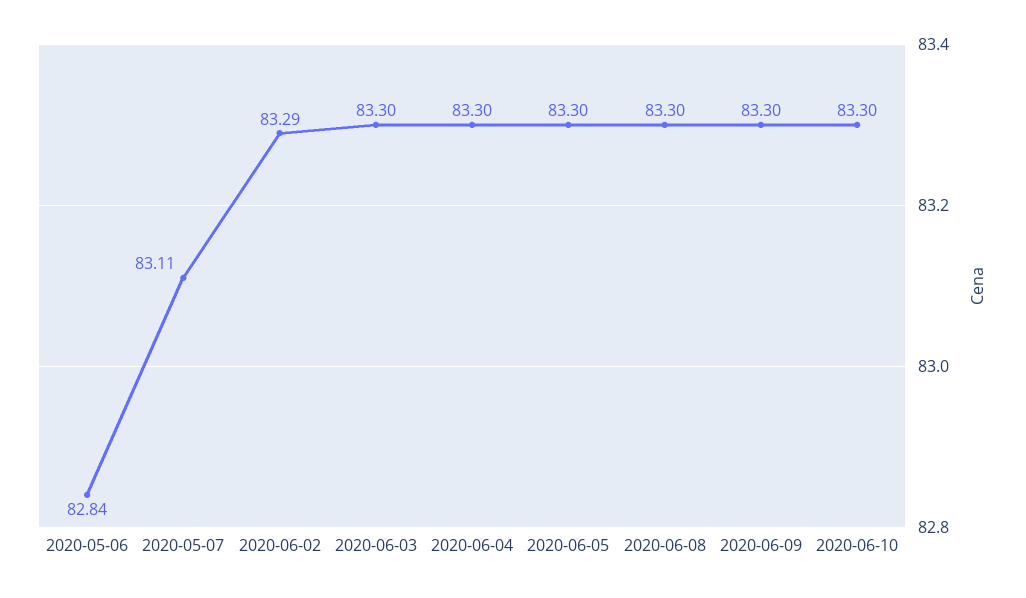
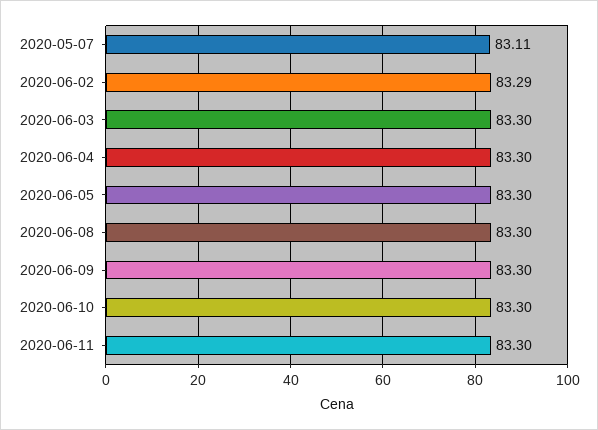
2020-05-06: 82.84 -> none
2020-06-11: none -> 83.3

